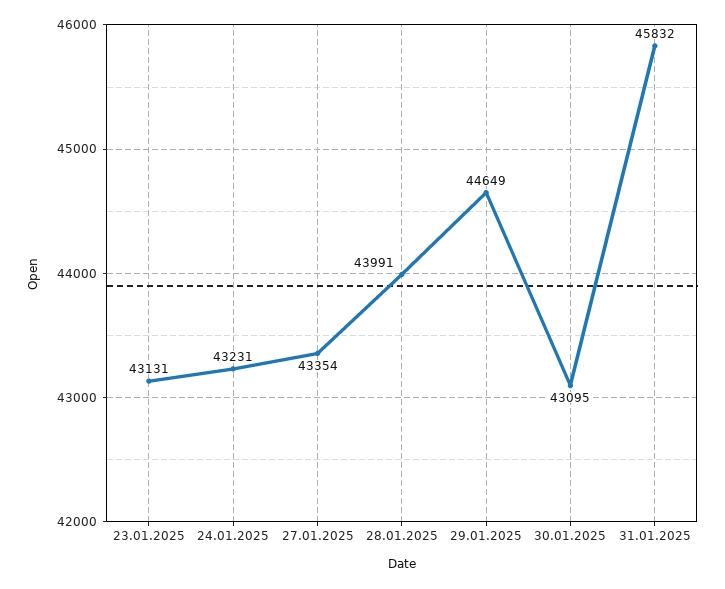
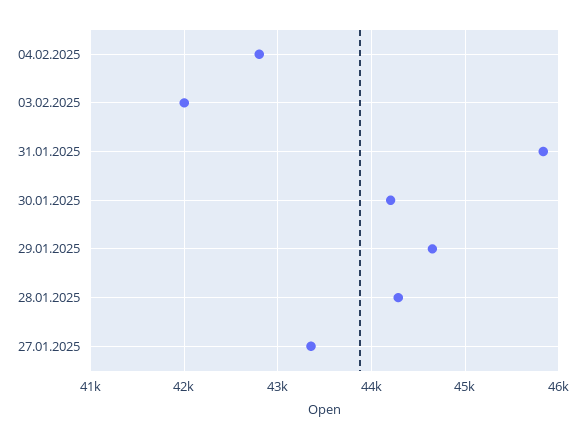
23.01.2025: 43131 -> none
24.01.2025: 43231 -> none
28.01.2025: 43991 -> 44300
30.01.2025: 43095 -> 44200
04.02.2025: none -> 42800
03.02.2025: none -> 42000

